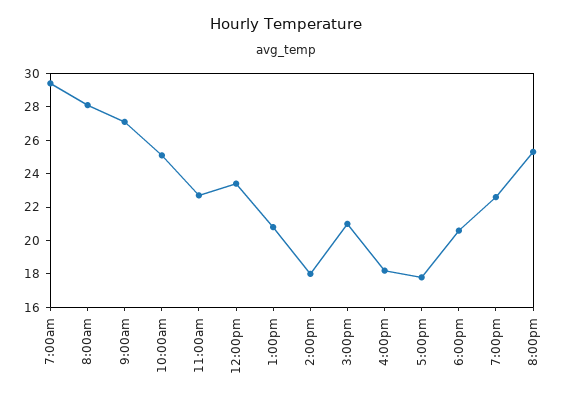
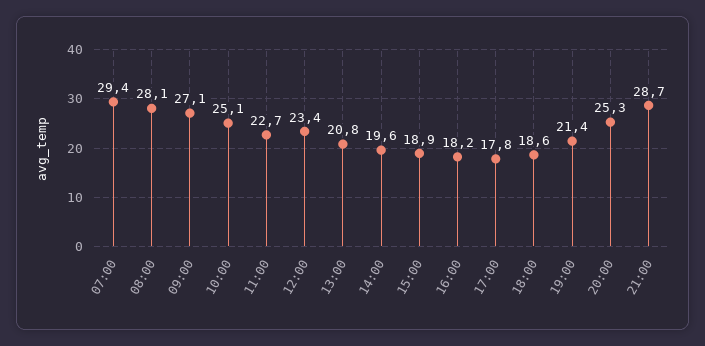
2:00pm: 18 -> 19.6
3:00pm: 21 -> 18.9
6:00pm: 20.5 -> 18.6
7:00pm: 22.5 -> 21.4
21:00: none -> 28.7

